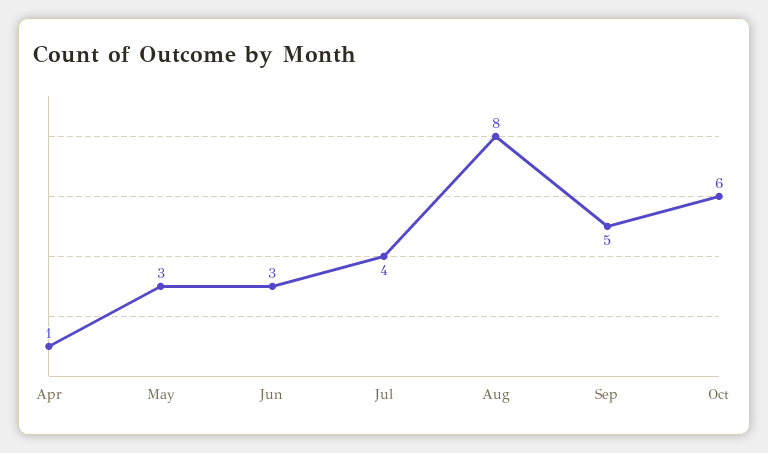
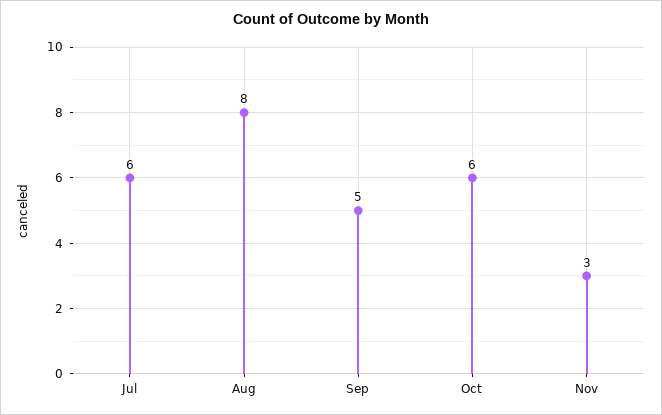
Apr: 1 -> none
May: 3 -> none
Jun: 3 -> none
Jul: 4 -> 6
Nov: none -> 3

